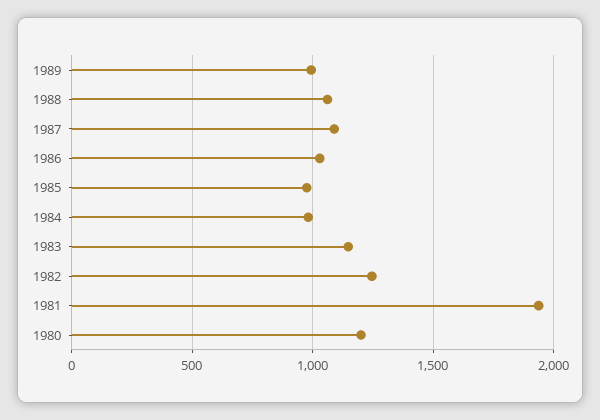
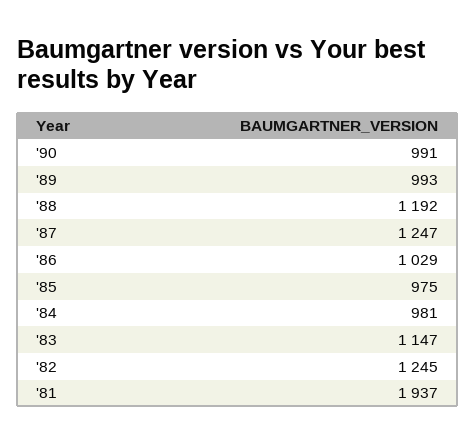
1988: 1050 -> 1192
1987: 1100 -> 1247
1980: 1200 -> none
'90: none -> 991

